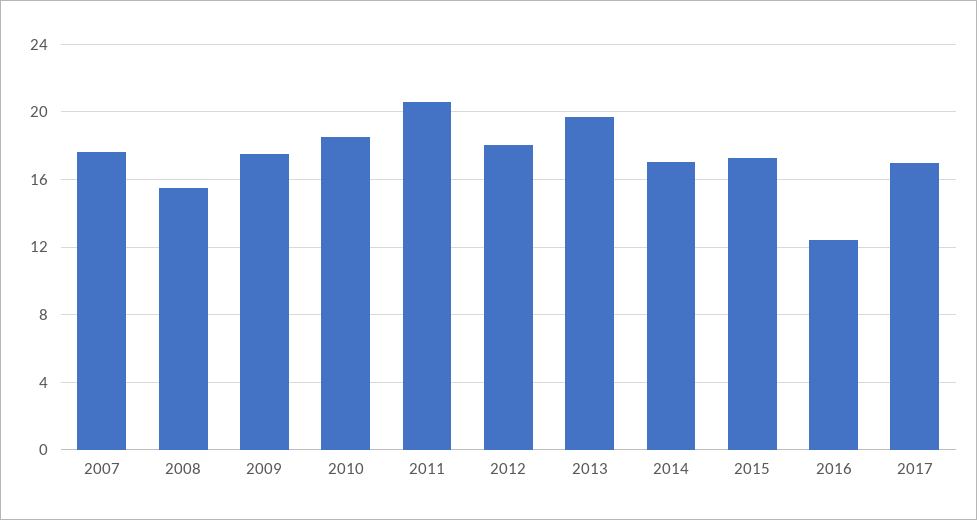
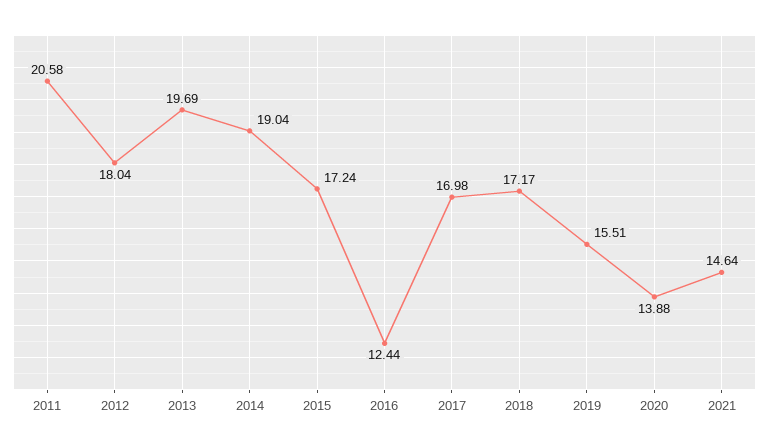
2007: 17.5 -> none
2008: 15.5 -> none
2009: 17.5 -> none
2010: 18.5 -> none
2014: 17 -> 19.04
2018: none -> 17.17
2019: none -> 15.51
2020: none -> 13.88
2021: none -> 14.64

